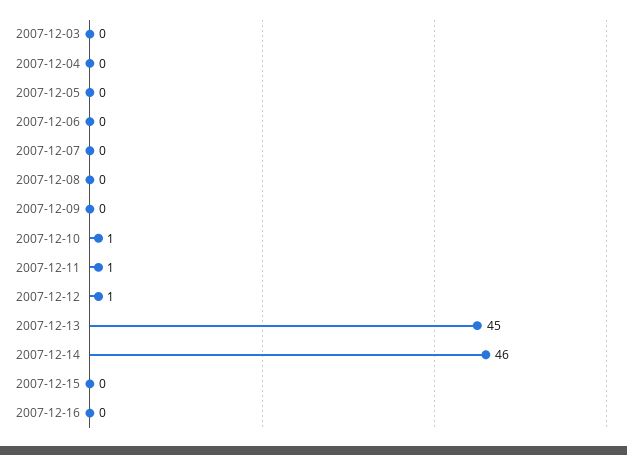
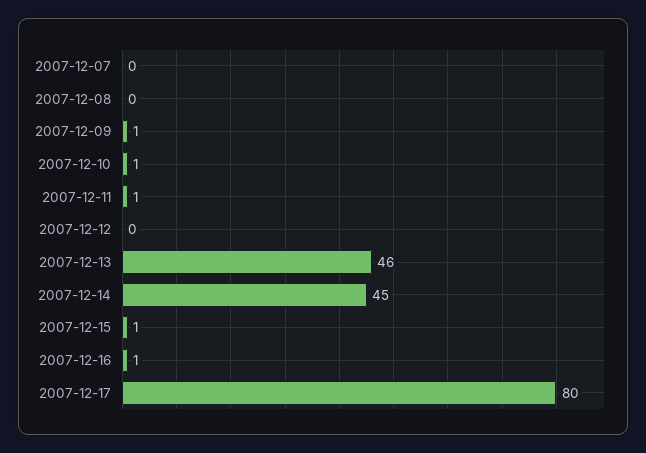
2007-12-03: 0 -> none
2007-12-04: 0 -> none
2007-12-05: 0 -> none
2007-12-06: 0 -> none
2007-12-09: 0 -> 1
2007-12-12: 1 -> 0
2007-12-13: 45 -> 46
2007-12-14: 46 -> 45
2007-12-15: 0 -> 1
2007-12-16: 0 -> 1
2007-12-17: none -> 80

